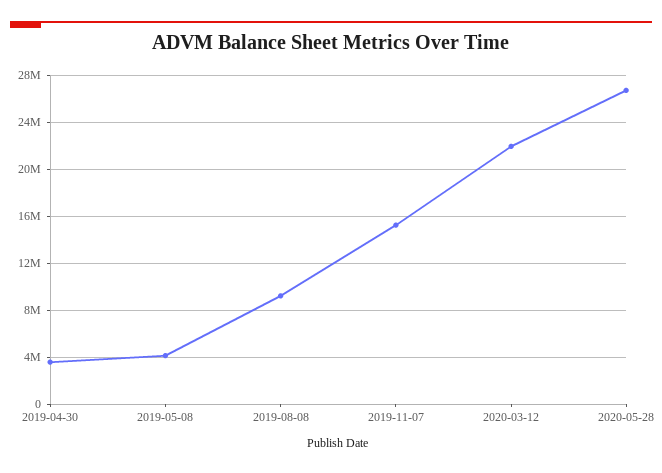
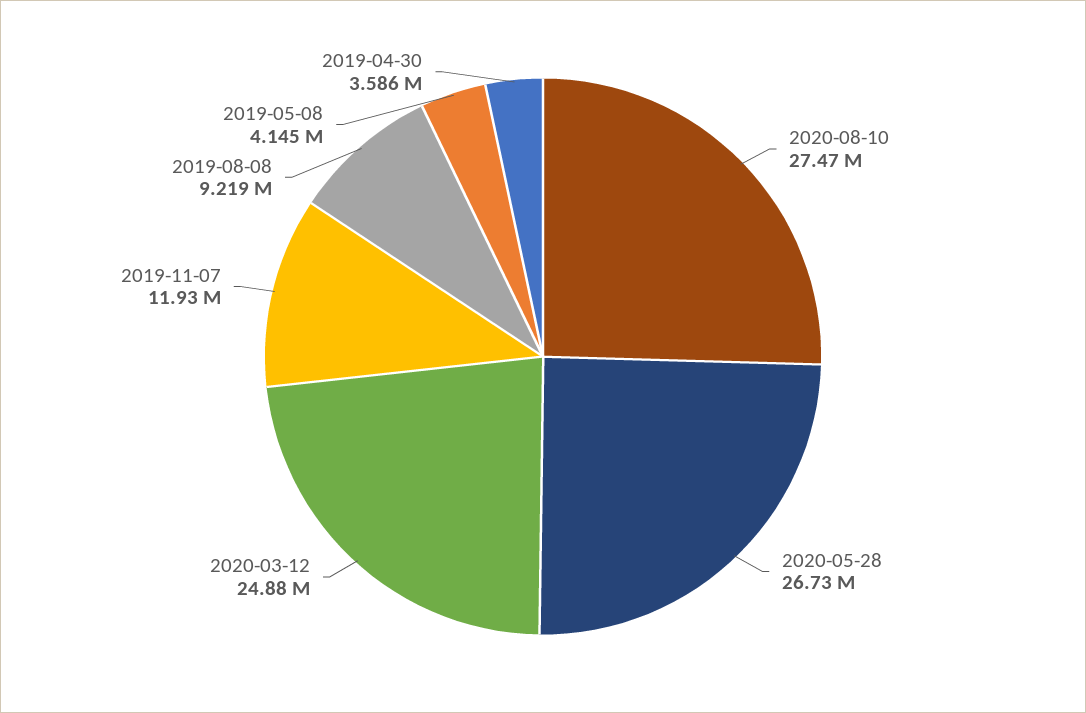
2019-11-07: 15000000 -> 11930000
2020-03-12: 22000000 -> 24880000
2020-08-10: none -> 27470000

